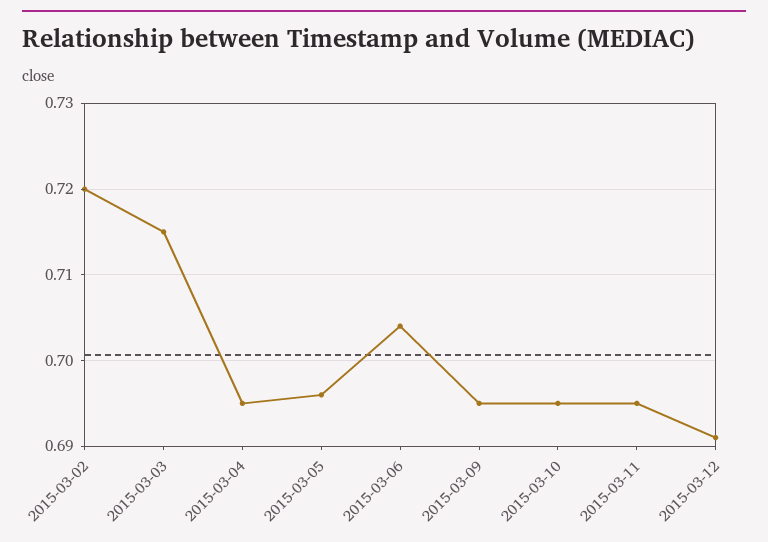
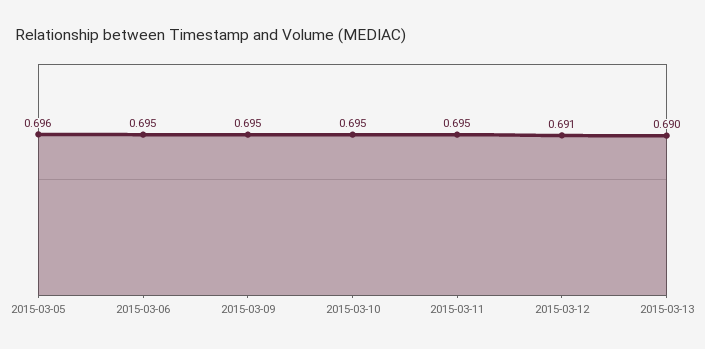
2015-03-02: 0.72 -> none
2015-03-03: 0.715 -> none
2015-03-04: 0.695 -> none
2015-03-06: 0.704 -> 0.695
2015-03-13: none -> 0.69

